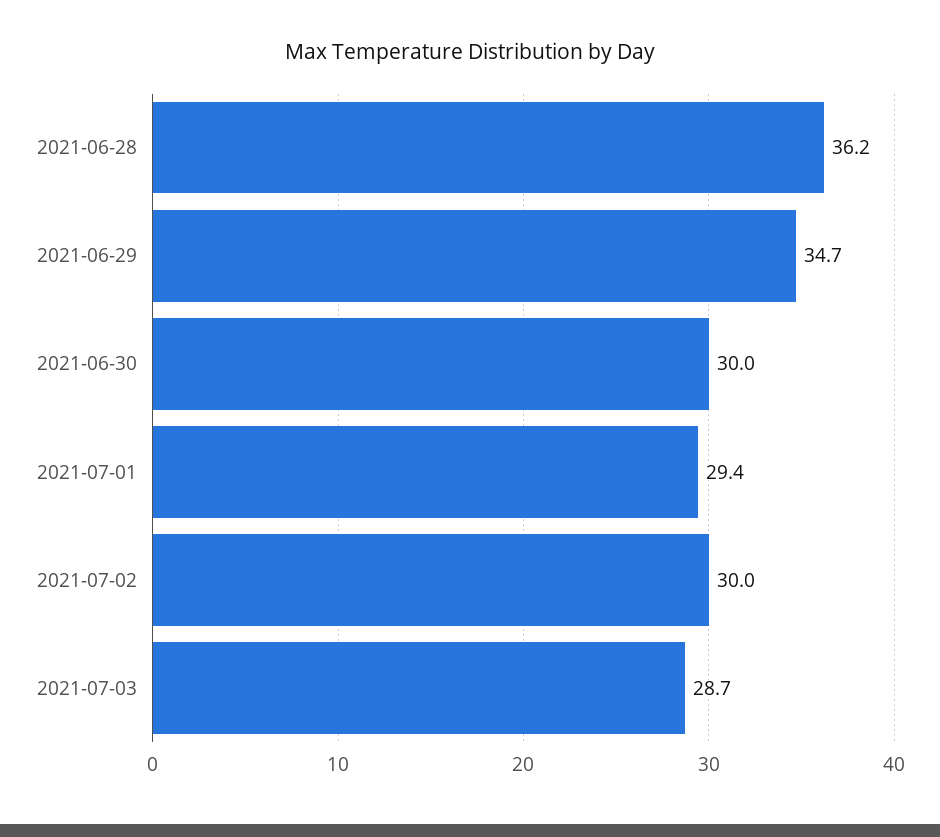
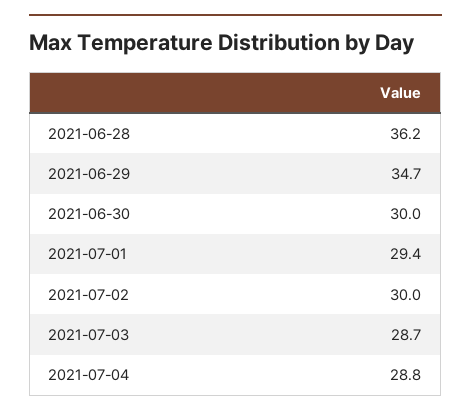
2021-07-04: none -> 28.8

